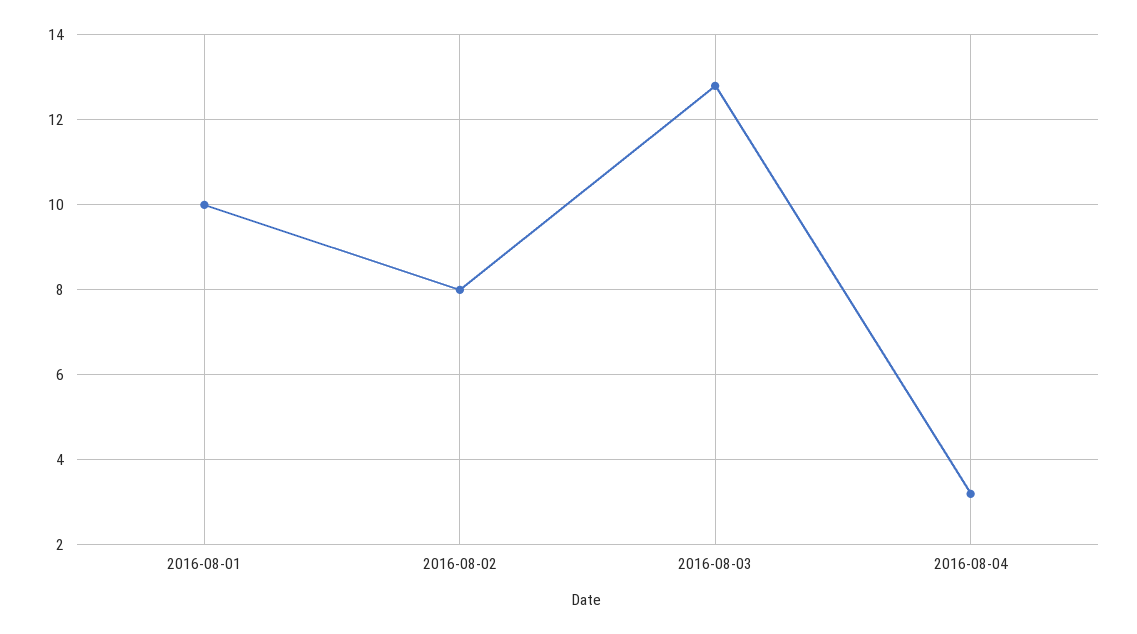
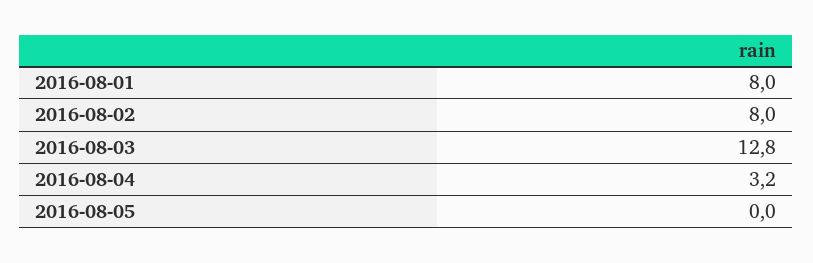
2016-08-01: 10 -> 8
2016-08-05: none -> 0

